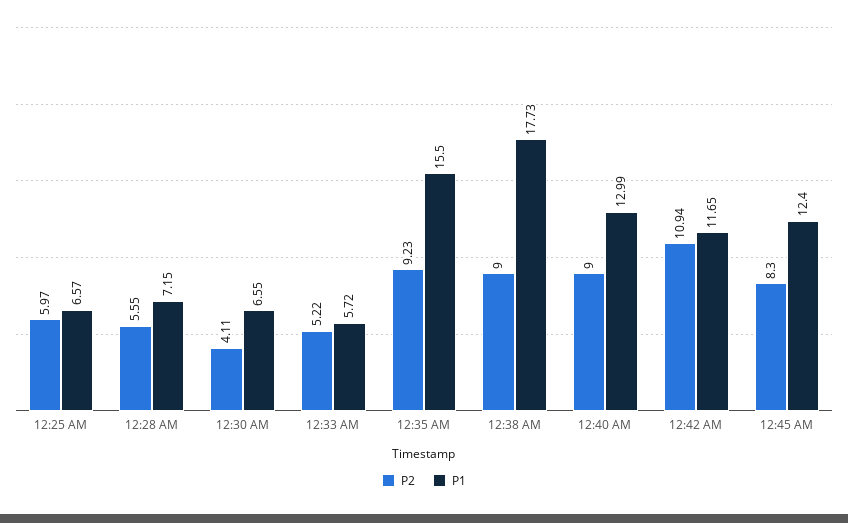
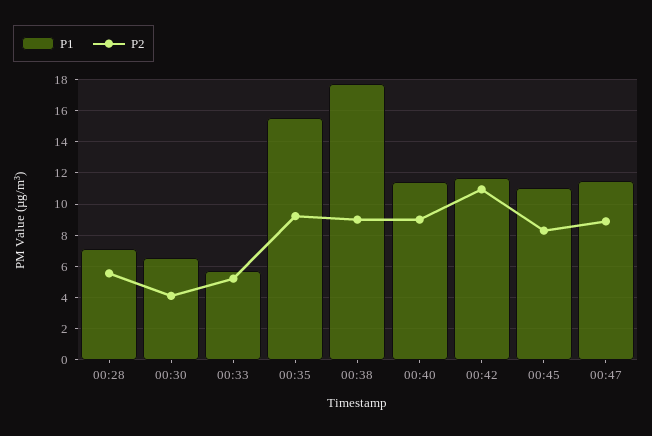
P2, 12:25 AM: 5.97 -> none
P1, 12:25 AM: 6.57 -> none
P1, 12:40 AM: 12.99 -> 11.5
P1, 12:45 AM: 12.4 -> 11
P1, 00:47: none -> 11.5
P2, 00:47: none -> 9

